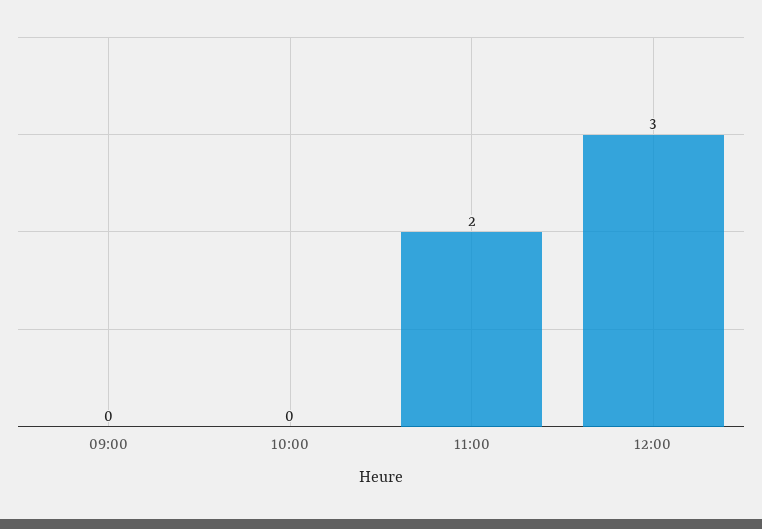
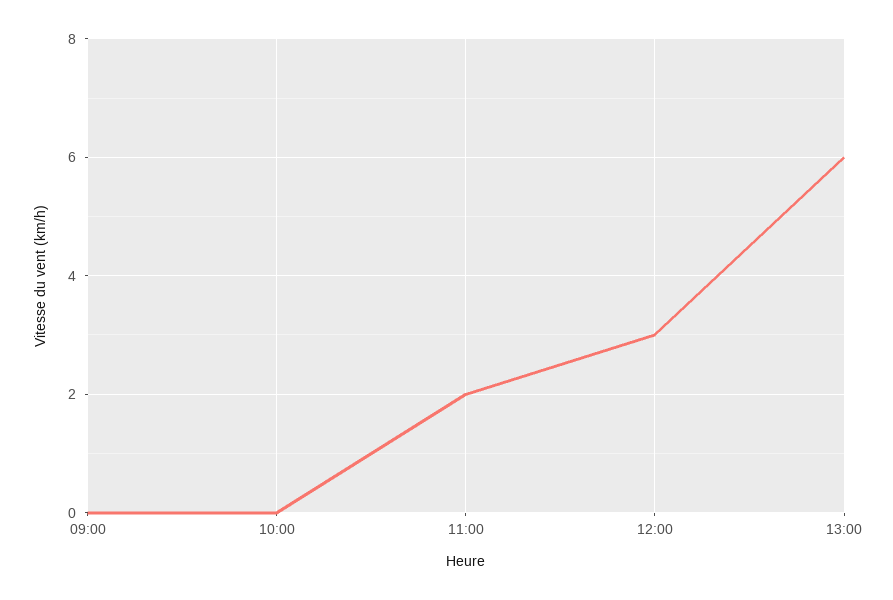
13:00: none -> 6

